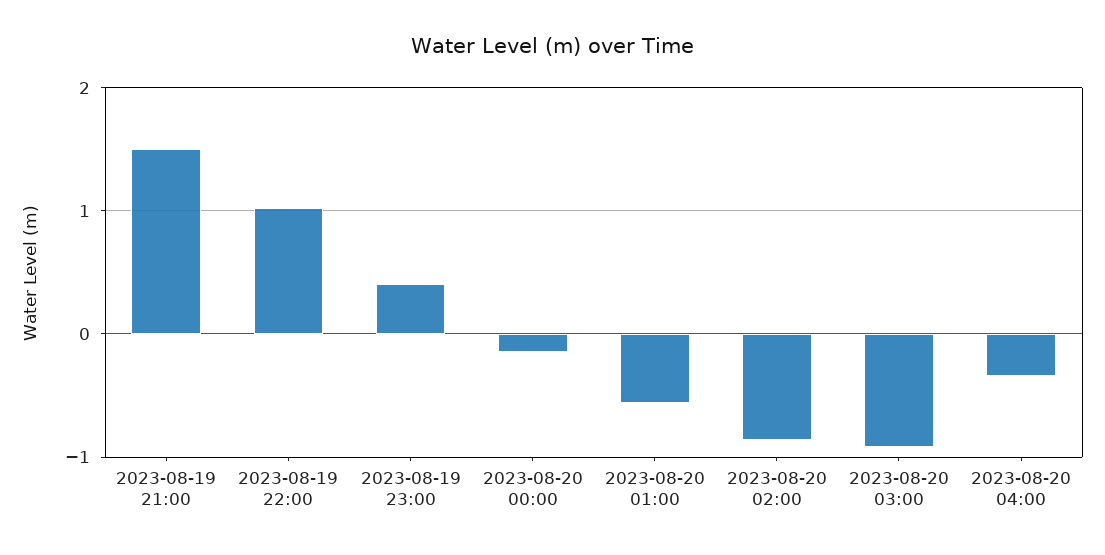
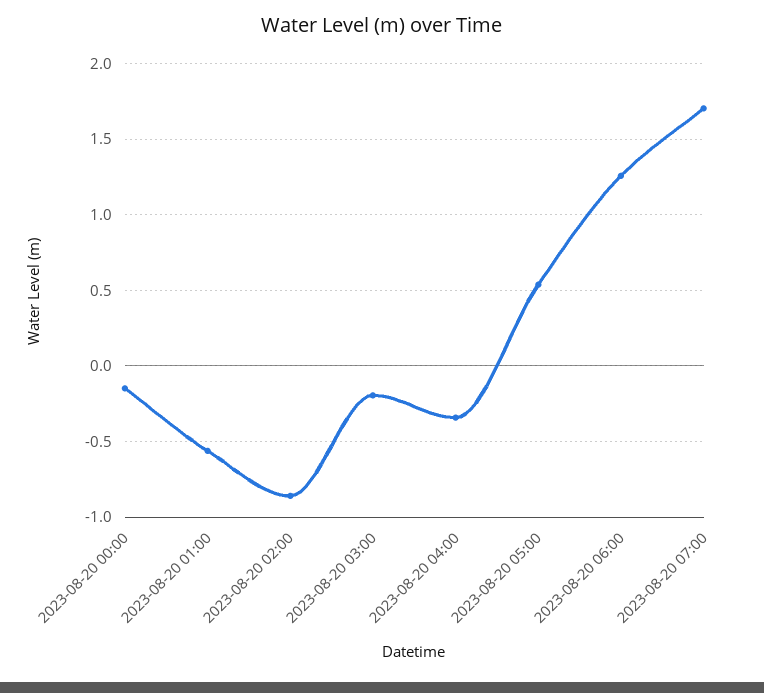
2023-08-19 21:00: 1.5 -> none
2023-08-19 22:00: 1 -> none
2023-08-19 23:00: 0.4 -> none
2023-08-20 03:00: -0.9 -> -0.2
2023-08-20 05:00: none -> 0.55
2023-08-20 06:00: none -> 1.25
2023-08-20 07:00: none -> 1.7

